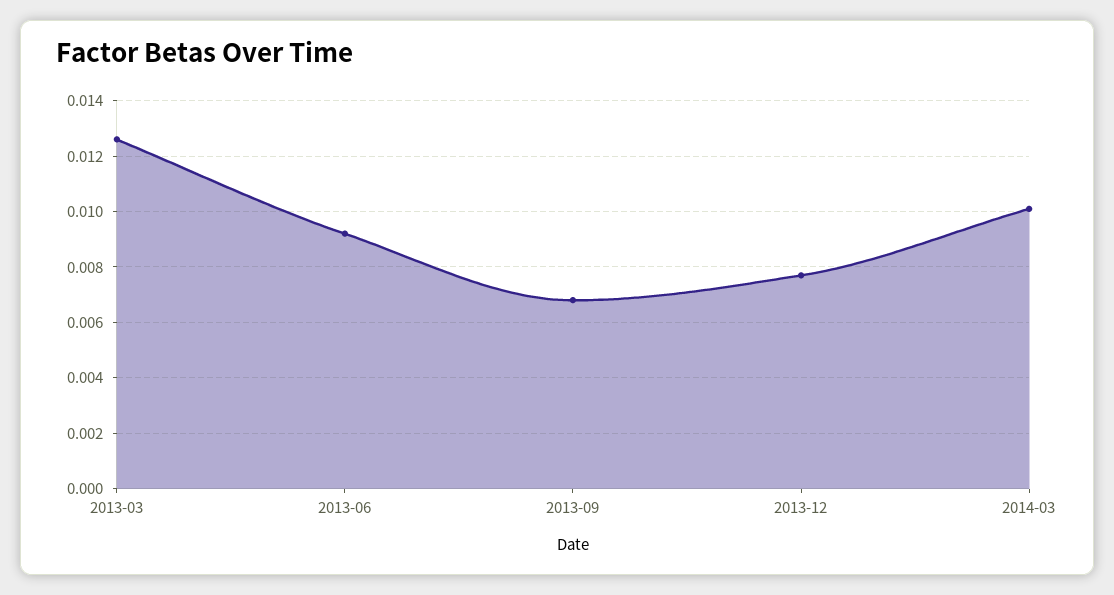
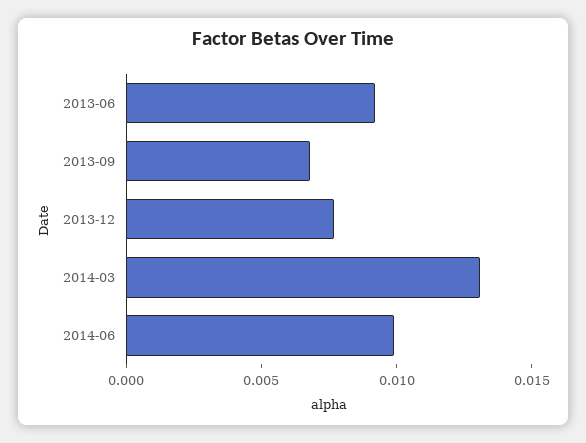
2013-03: 0.0125 -> none
2014-03: 0.01 -> 0.013
2014-06: none -> 0.01

